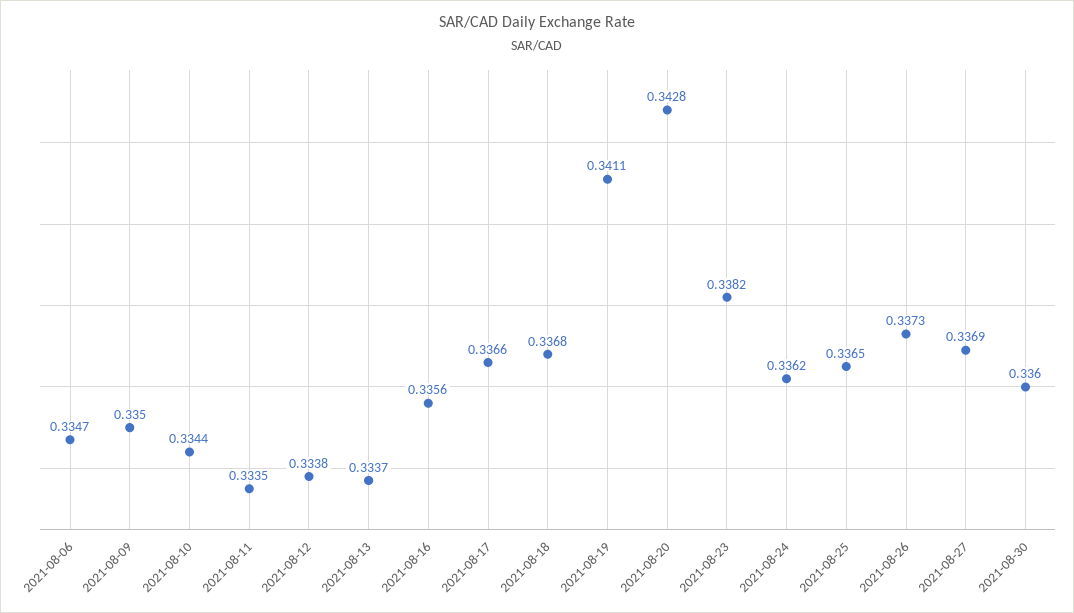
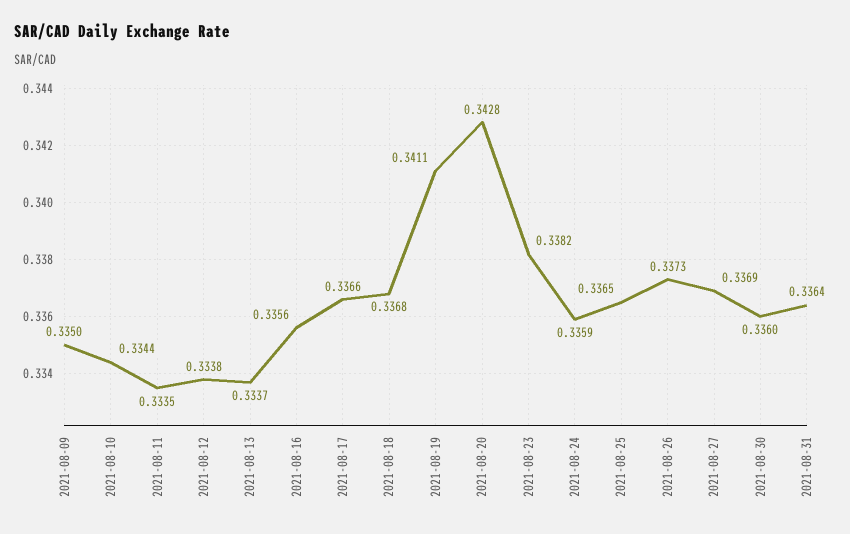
2021-08-06: 0.3347 -> none
2021-08-24: 0.3362 -> 0.3359
2021-08-31: none -> 0.3364

